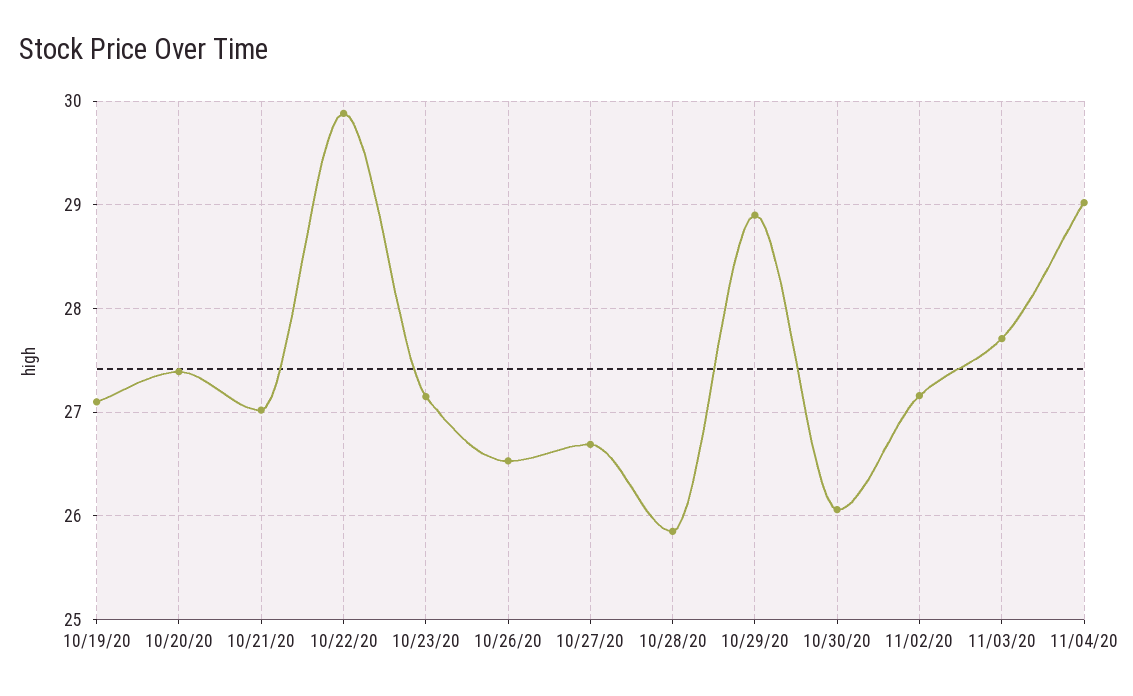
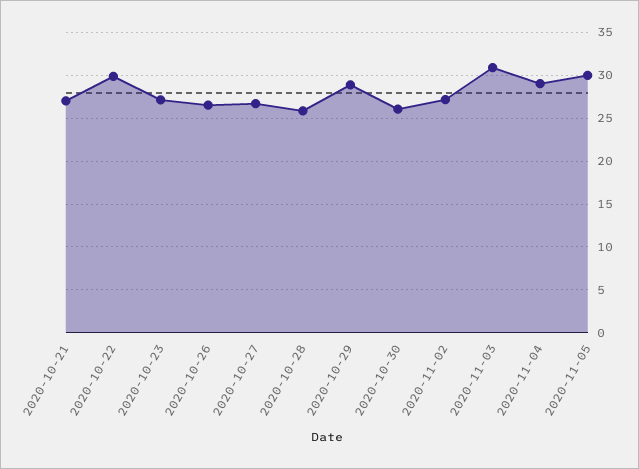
10/19/20: 27.1 -> none
10/20/20: 27.4 -> none
11/03/20: 27.7 -> 31
2020-11-05: none -> 30

